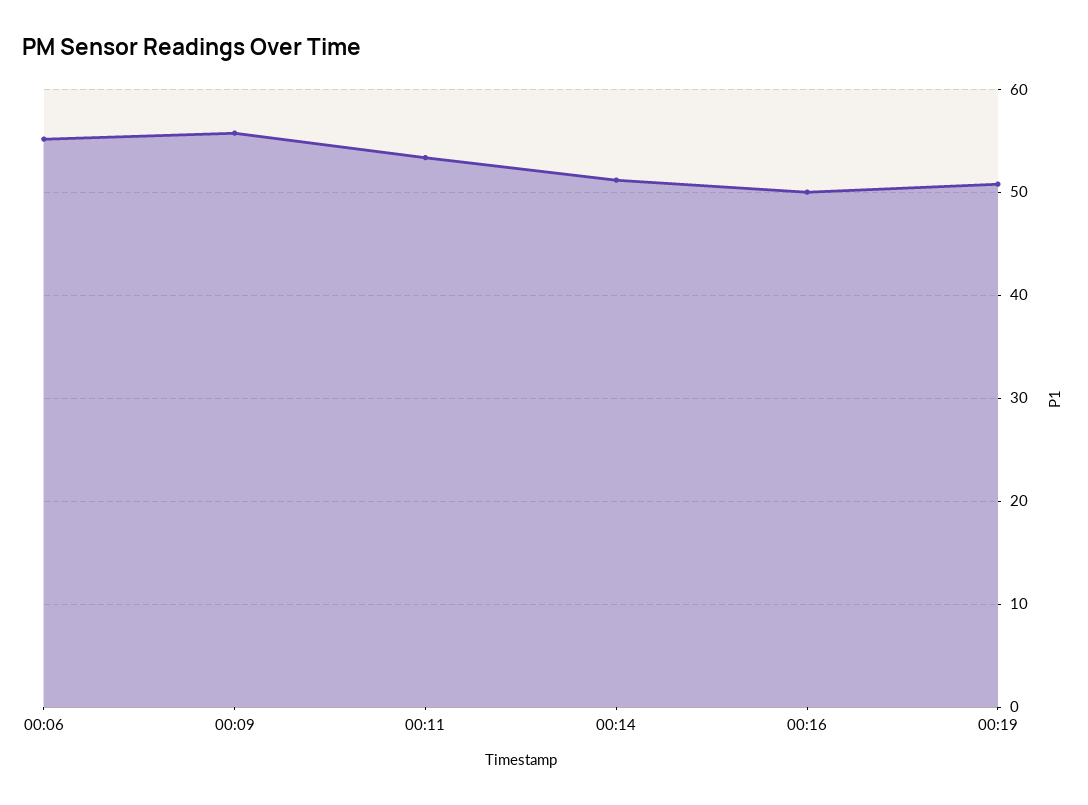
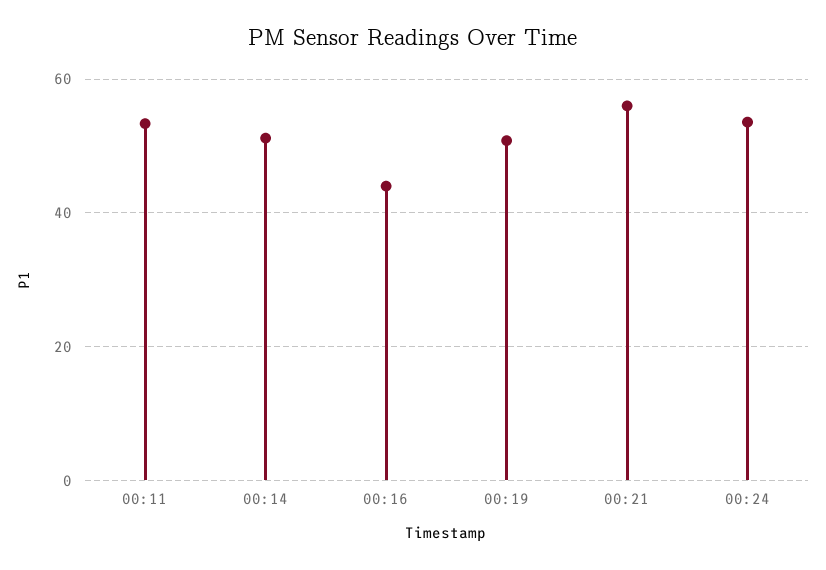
00:06: 55 -> none
00:09: 56 -> none
00:16: 50 -> 44
00:21: none -> 56
00:24: none -> 54

